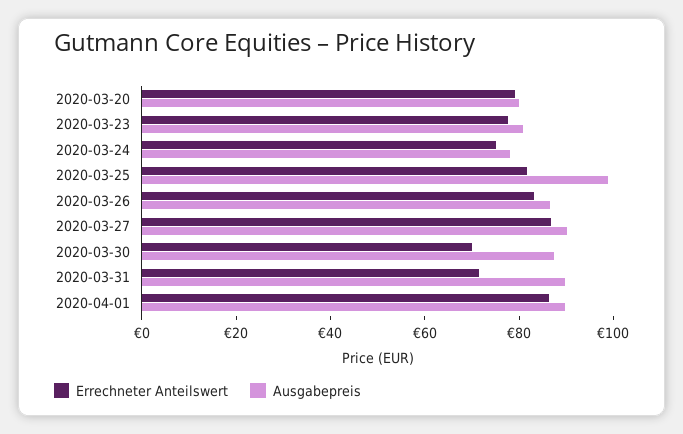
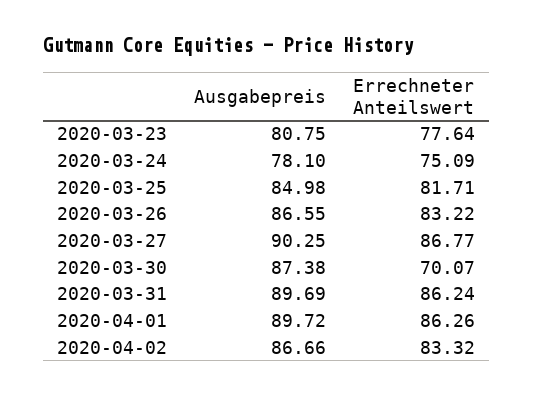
Errechneter Anteilswert, 2020-03-20: 80 -> none
Ausgabepreis, 2020-03-20: 80 -> none
Ausgabepreis, 2020-03-25: 100 -> 84.98
Errechneter Anteilswert, 2020-03-31: 70 -> 86.24
Ausgabepreis, 2020-04-02: none -> 86.66
Errechneter Anteilswert, 2020-04-02: none -> 83.32

